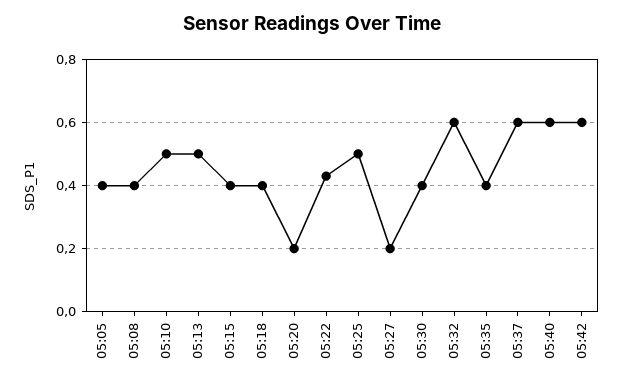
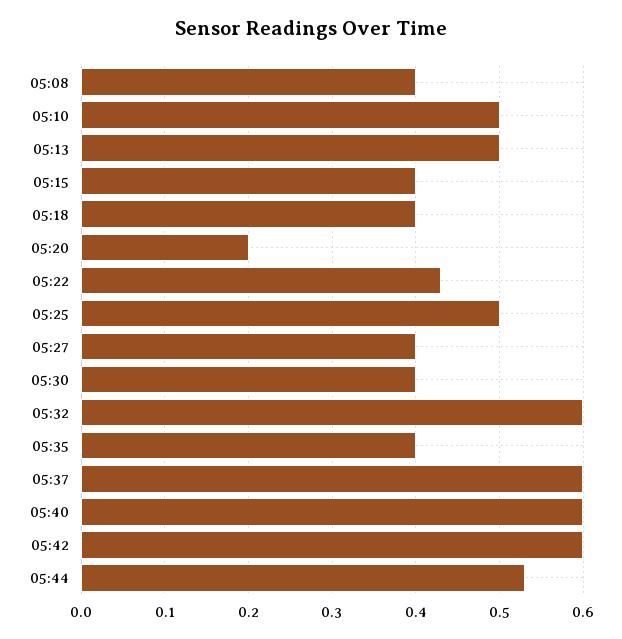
05:05: 0.4 -> none
05:27: 0.2 -> 0.4
05:44: none -> 0.53

